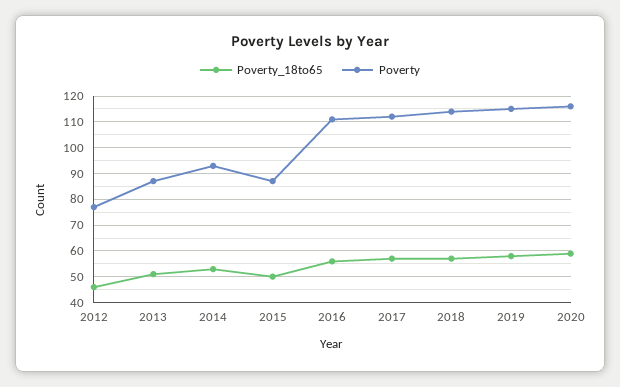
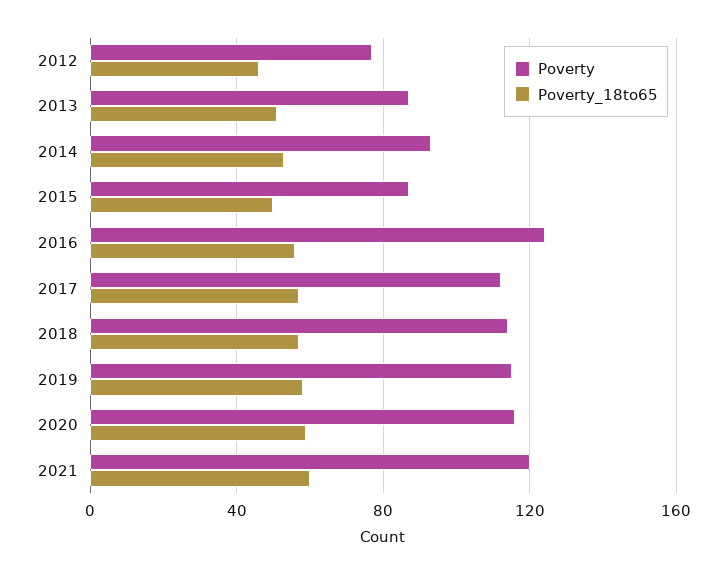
Poverty, 2016: 110 -> 125
Poverty, 2021: none -> 120
Poverty_18to65, 2021: none -> 60

